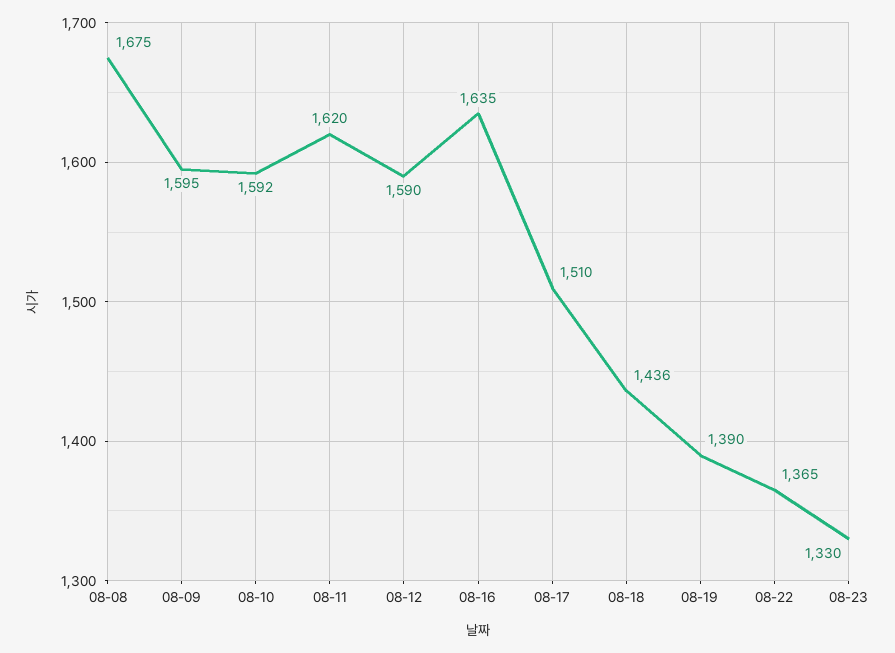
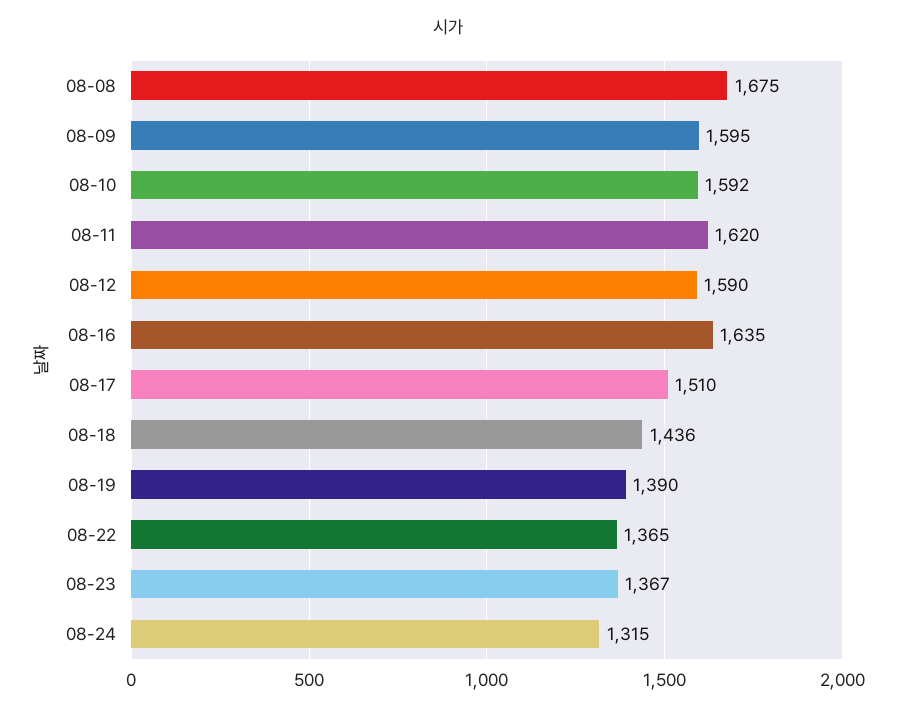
08-23: 1330 -> 1367
08-24: none -> 1315

